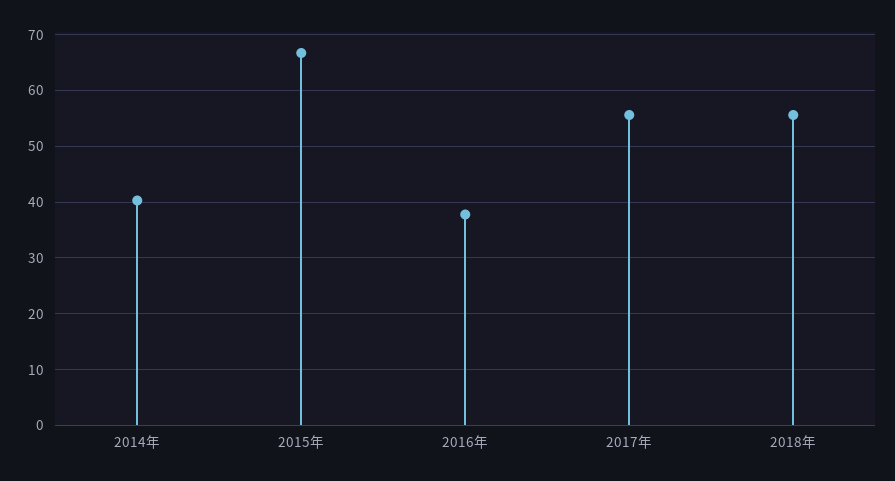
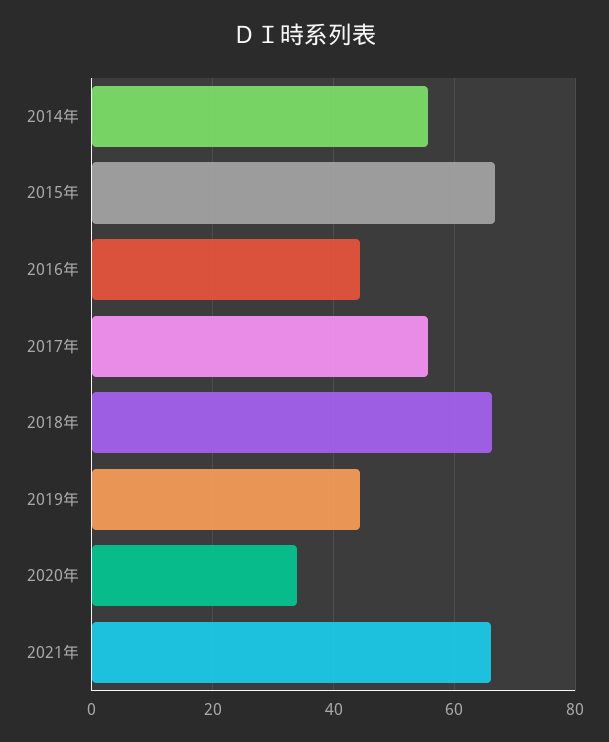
2014年: 40 -> 56
2016年: 38 -> 44
2018年: 56 -> 66
2019年: none -> 44
2020年: none -> 34
2021年: none -> 66

